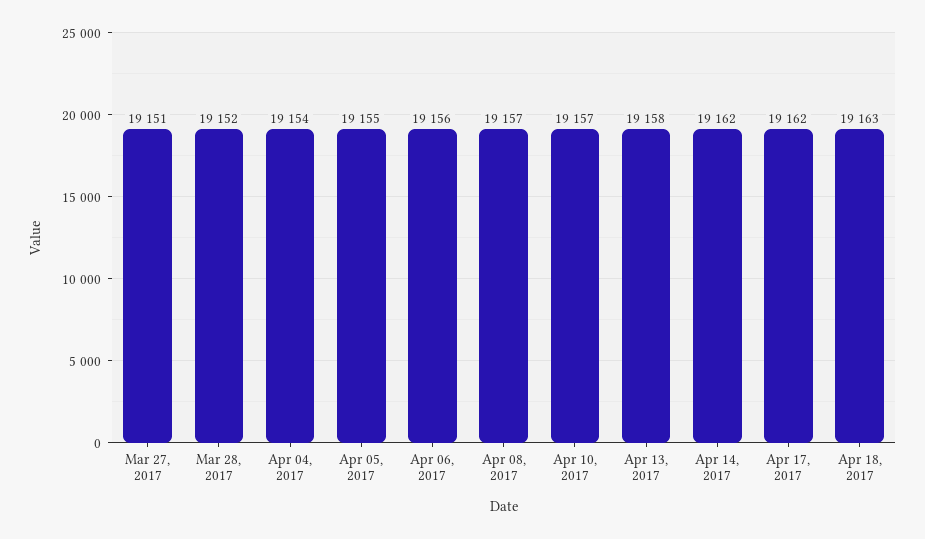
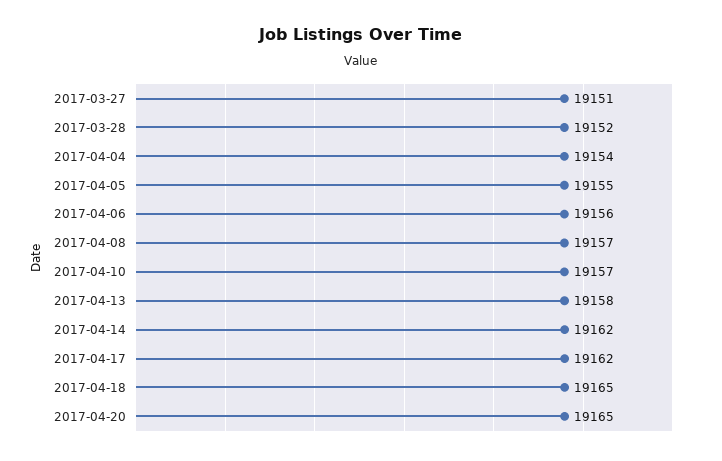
Apr 18, 2017: 19163 -> 19165
2017-04-20: none -> 19165

